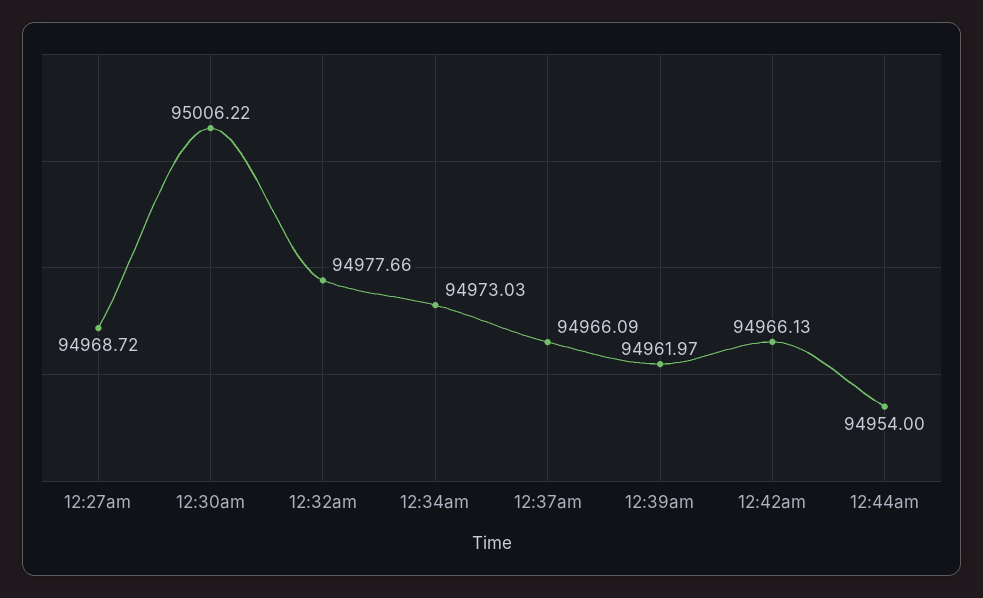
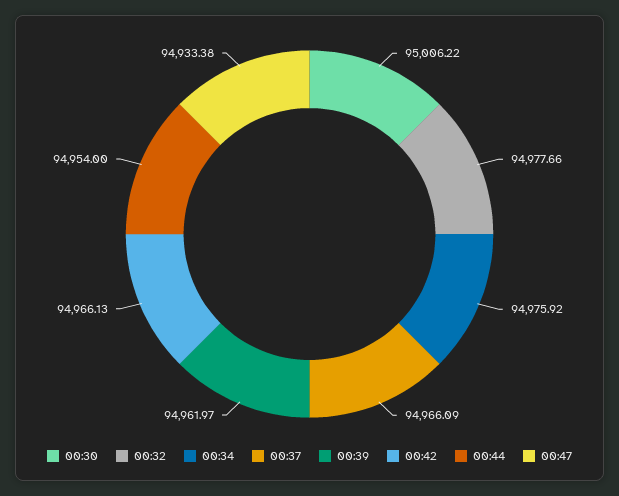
12:27am: 94968.72 -> none
12:34am: 94973.03 -> 94975.92
00:47: none -> 94933.38

